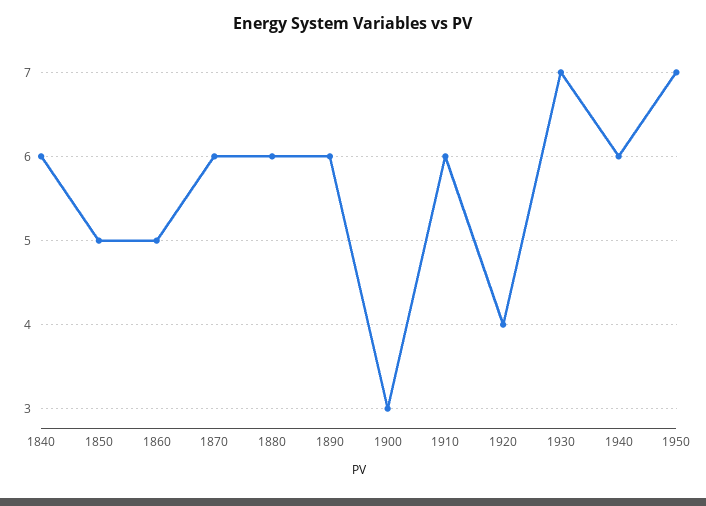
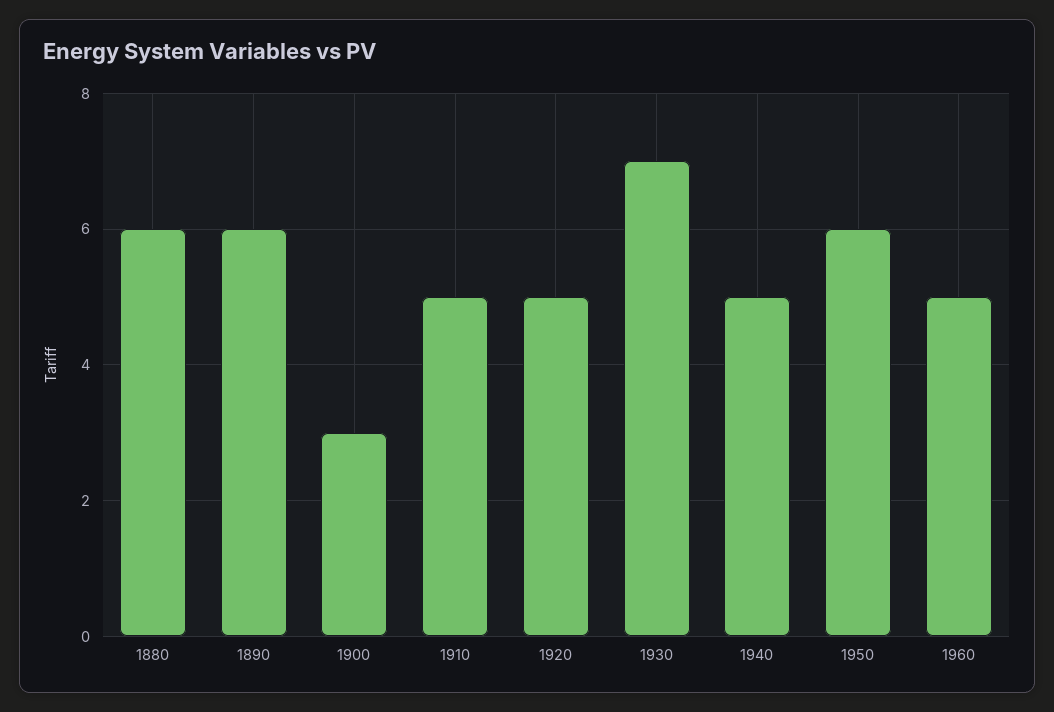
1840: 6 -> none
1850: 5 -> none
1860: 5 -> none
1870: 6 -> none
1910: 6 -> 5
1920: 4 -> 5
1940: 6 -> 5
1950: 7 -> 6
1960: none -> 5

